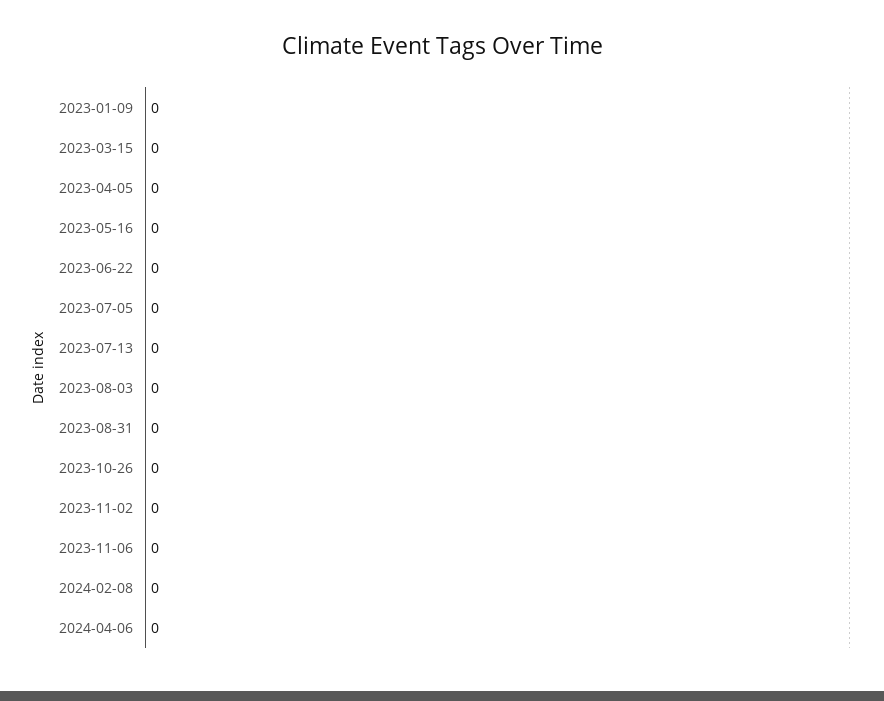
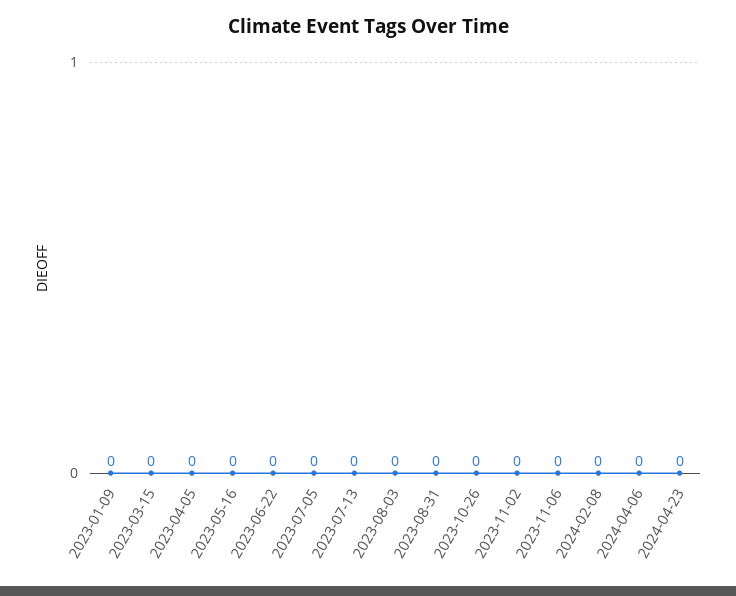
2024-04-23: none -> 0

